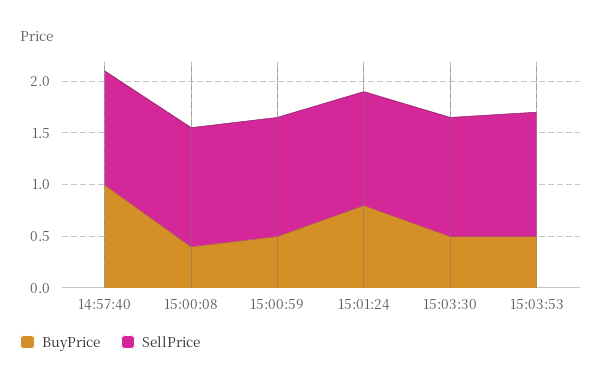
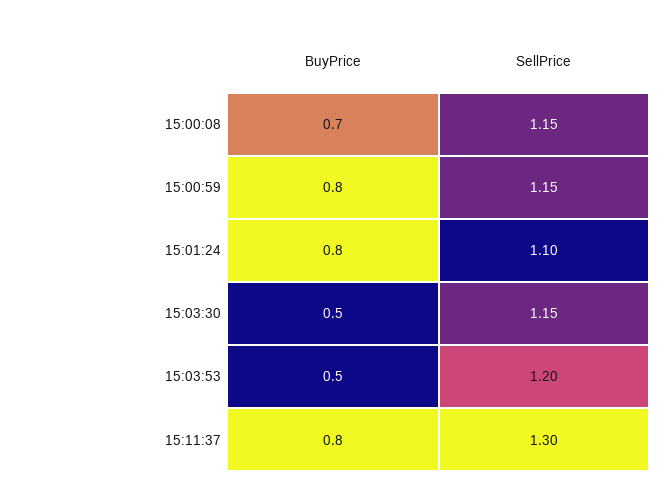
BuyPrice, 14:57:40: 1 -> none
SellPrice, 14:57:40: 1.1 -> none
BuyPrice, 15:00:08: 0.4 -> 0.7
BuyPrice, 15:00:59: 0.5 -> 0.8
BuyPrice, 15:11:37: none -> 0.8
SellPrice, 15:11:37: none -> 1.3

